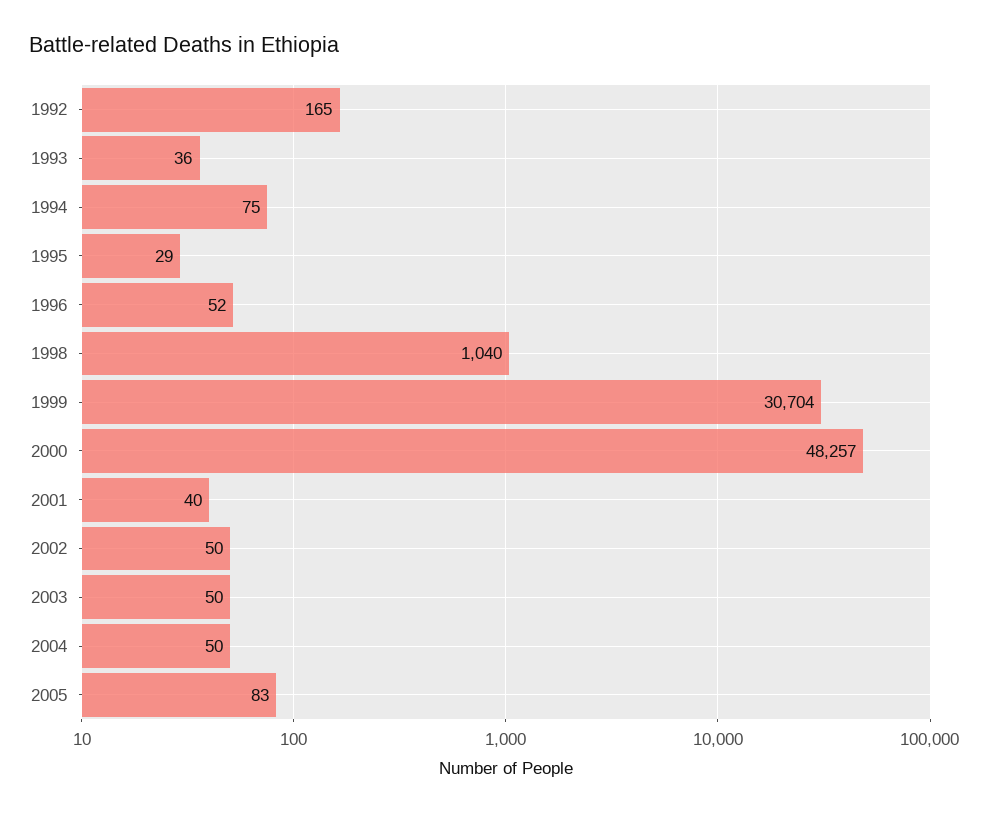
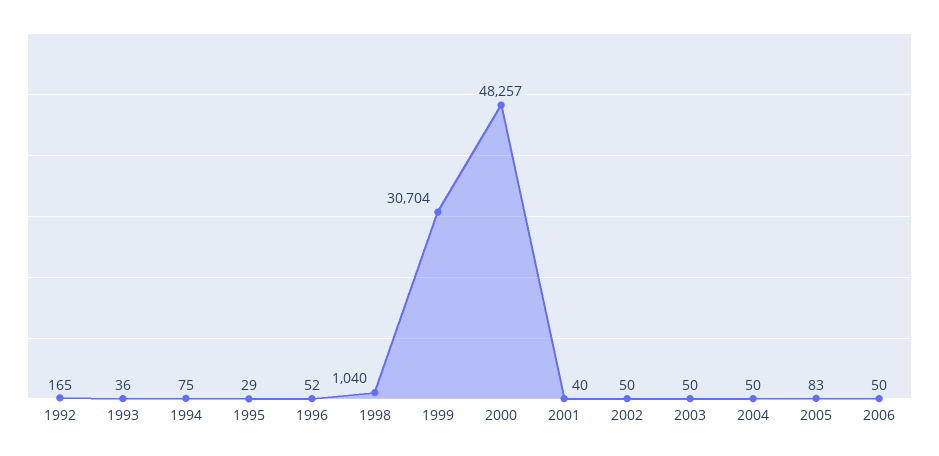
2006: none -> 50

